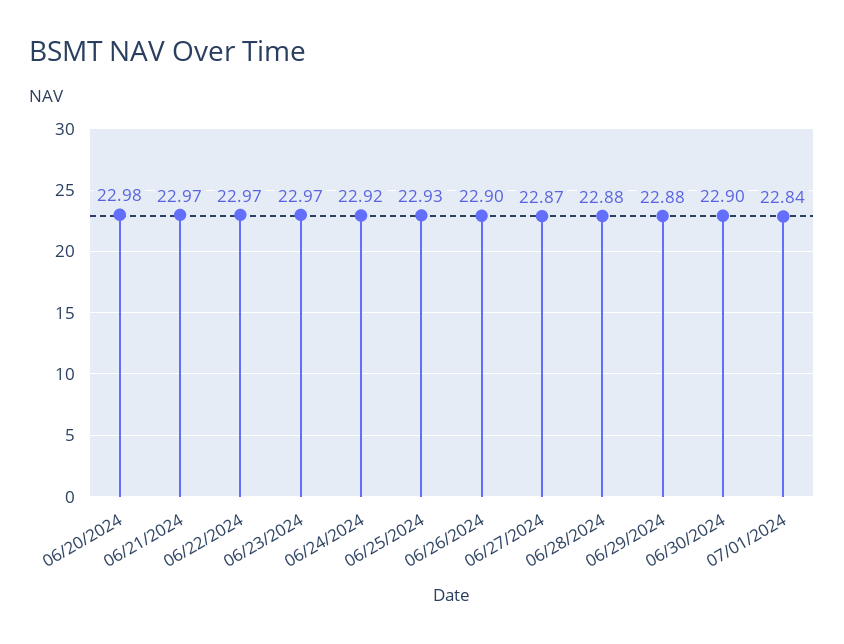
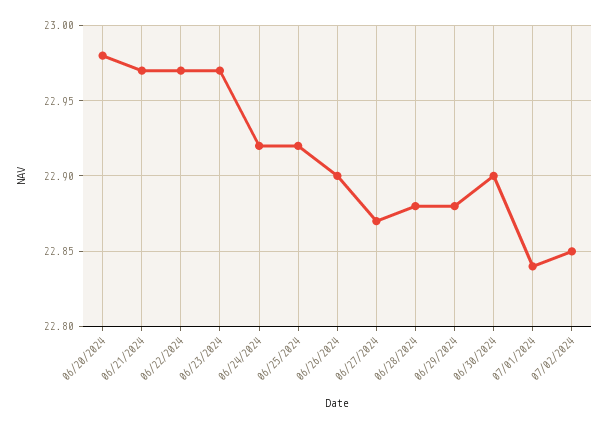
06/25/2024: 22.93 -> 22.92
07/02/2024: none -> 22.85

